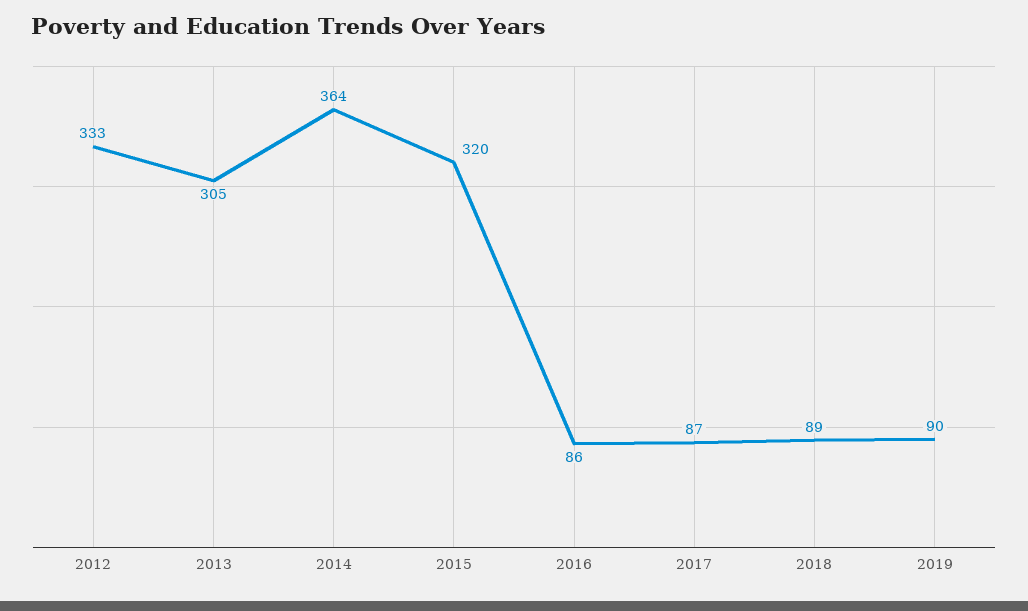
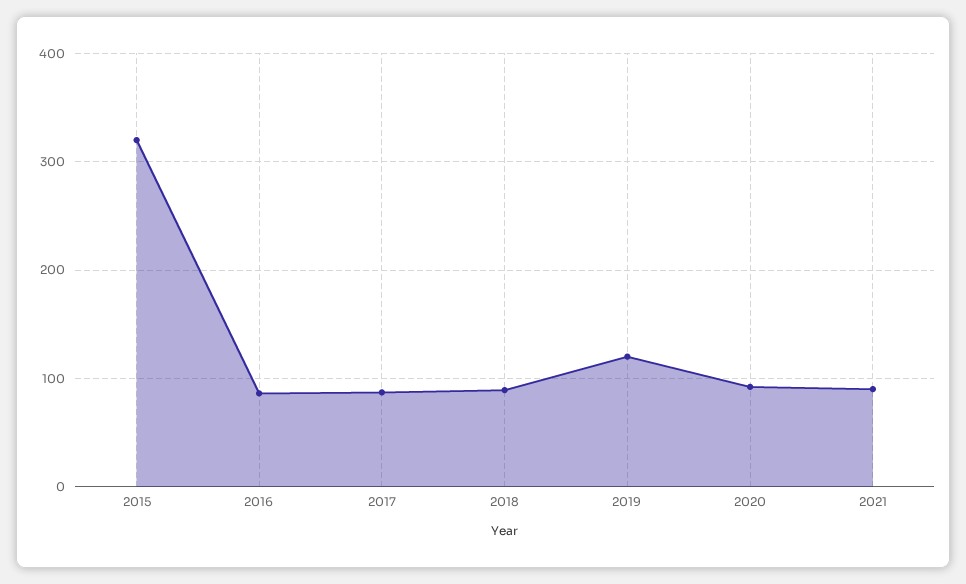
2012: 333 -> none
2013: 305 -> none
2014: 364 -> none
2019: 90 -> 120
2020: none -> 90
2021: none -> 90

